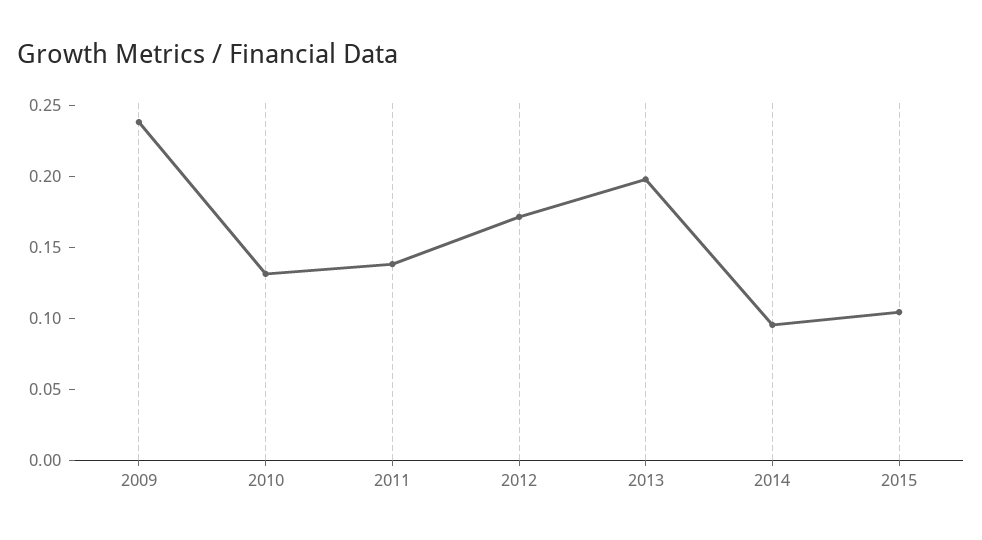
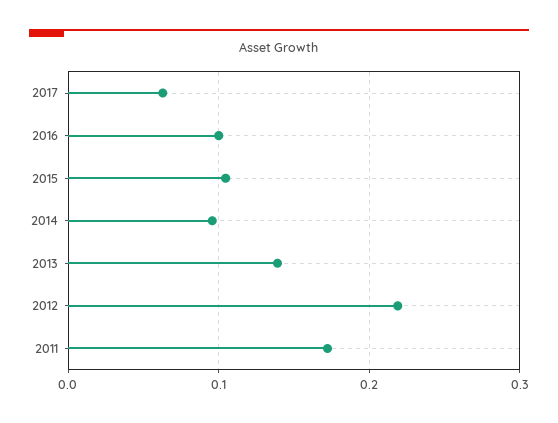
2009: 0.24 -> none
2010: 0.13 -> none
2011: 0.14 -> 0.17
2012: 0.17 -> 0.22
2013: 0.2 -> 0.14
2017: none -> 0.06
2016: none -> 0.1

